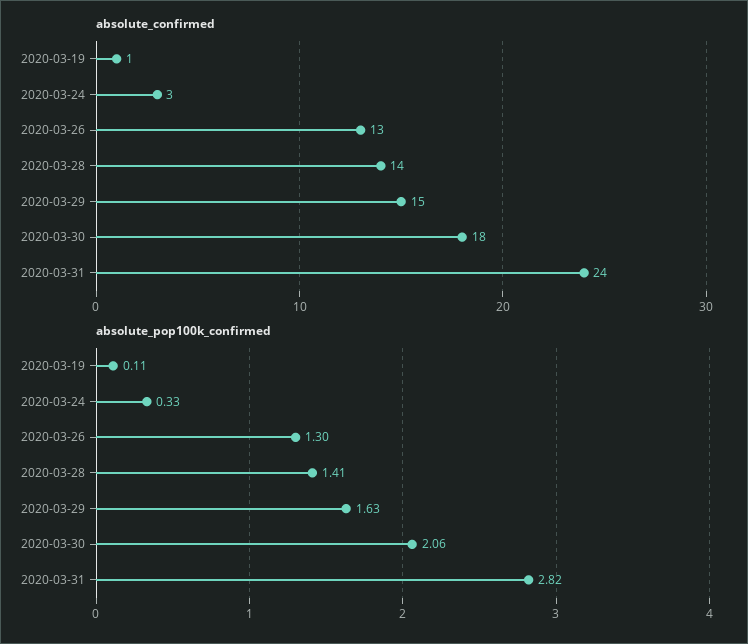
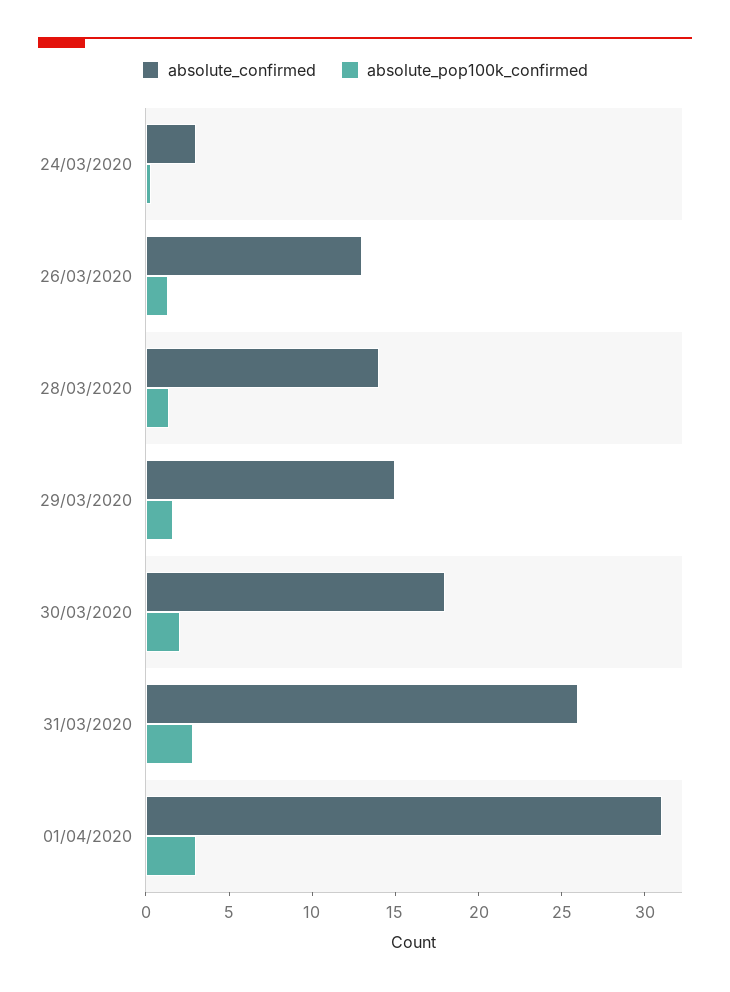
absolute_confirmed, 2020-03-19: 1 -> none
absolute_confirmed, 2020-03-31: 24 -> 26
absolute_pop100k_confirmed, 2020-03-19: 0.11 -> none
absolute_confirmed, 01/04/2020: none -> 31
absolute_pop100k_confirmed, 01/04/2020: none -> 3

